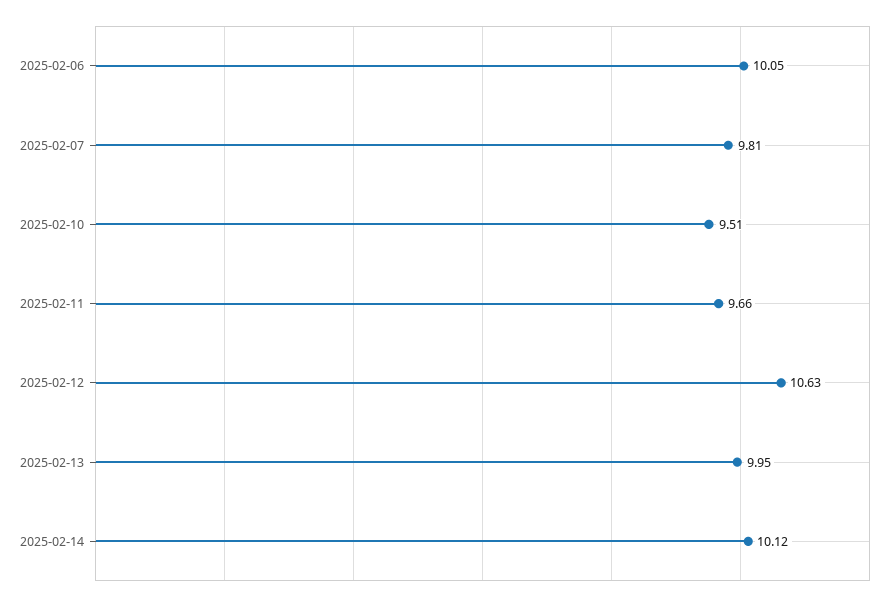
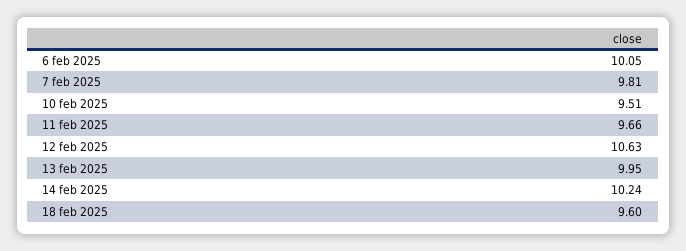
2025-02-14: 10.12 -> 10.24
18 feb 2025: none -> 9.6

